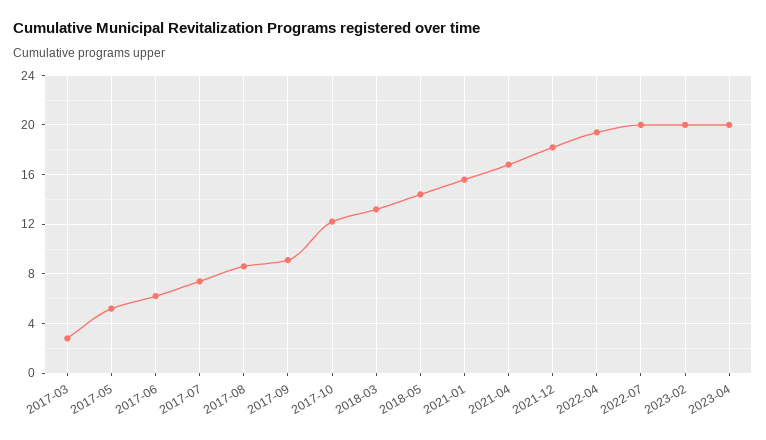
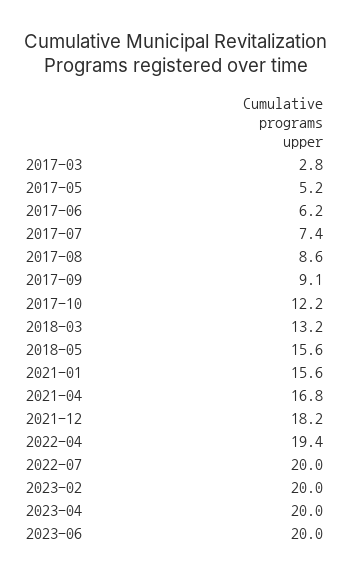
2018-05: 14.5 -> 15.6
2023-06: none -> 20

